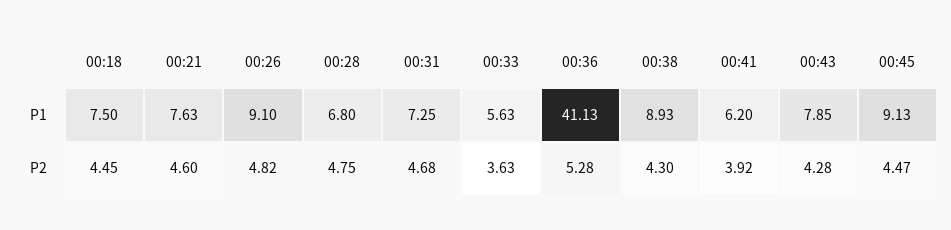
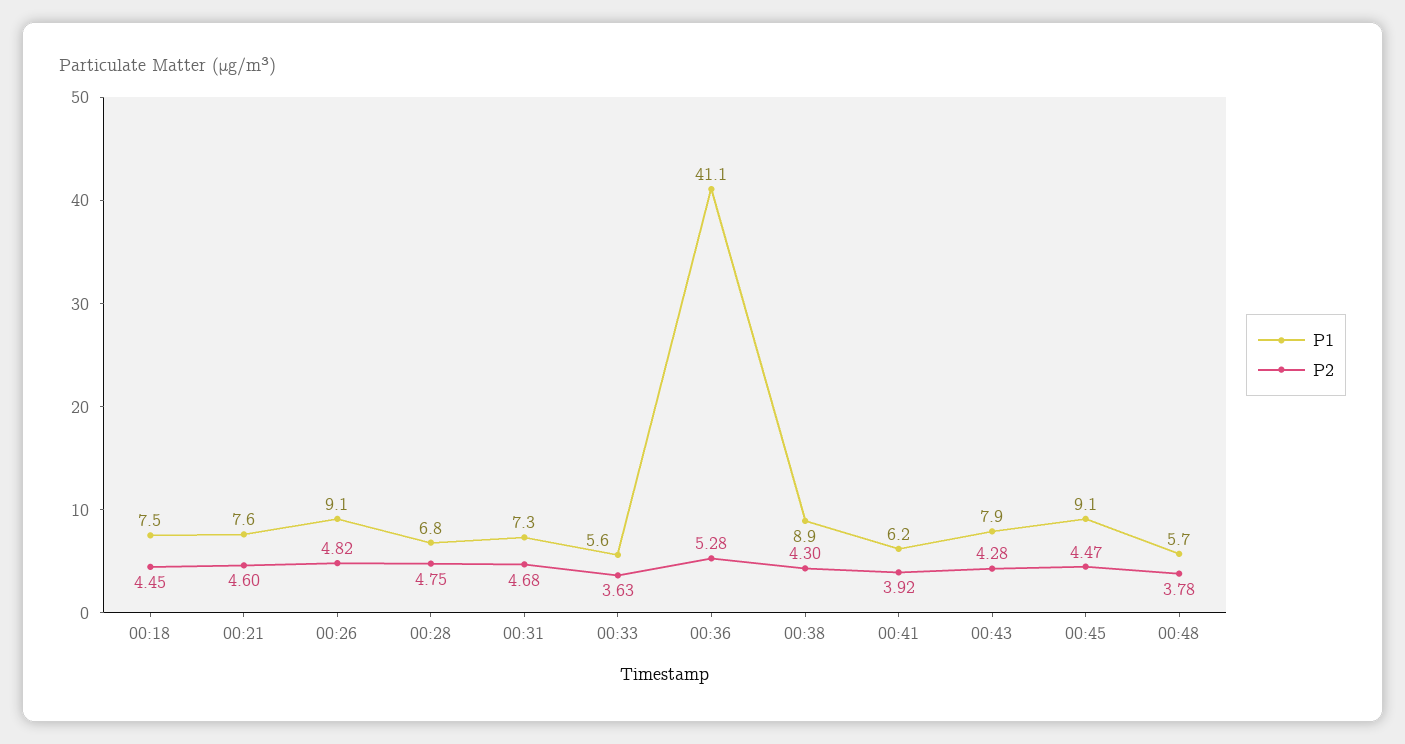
P1, 00:48: none -> 5.7
P2, 00:48: none -> 3.78

